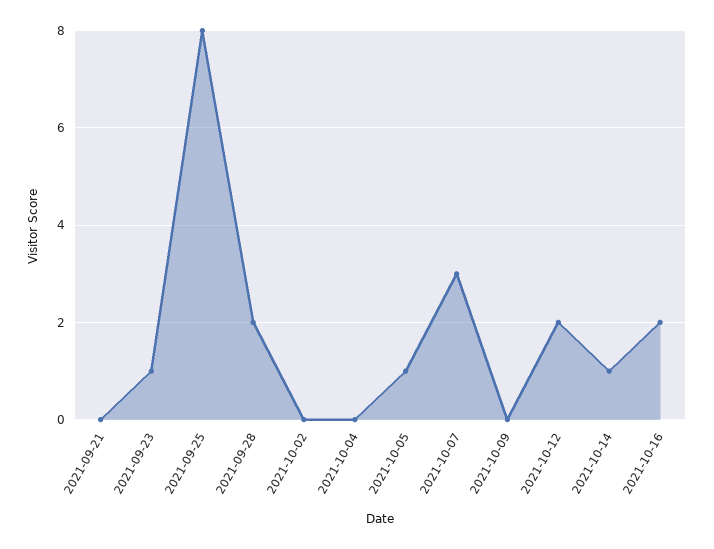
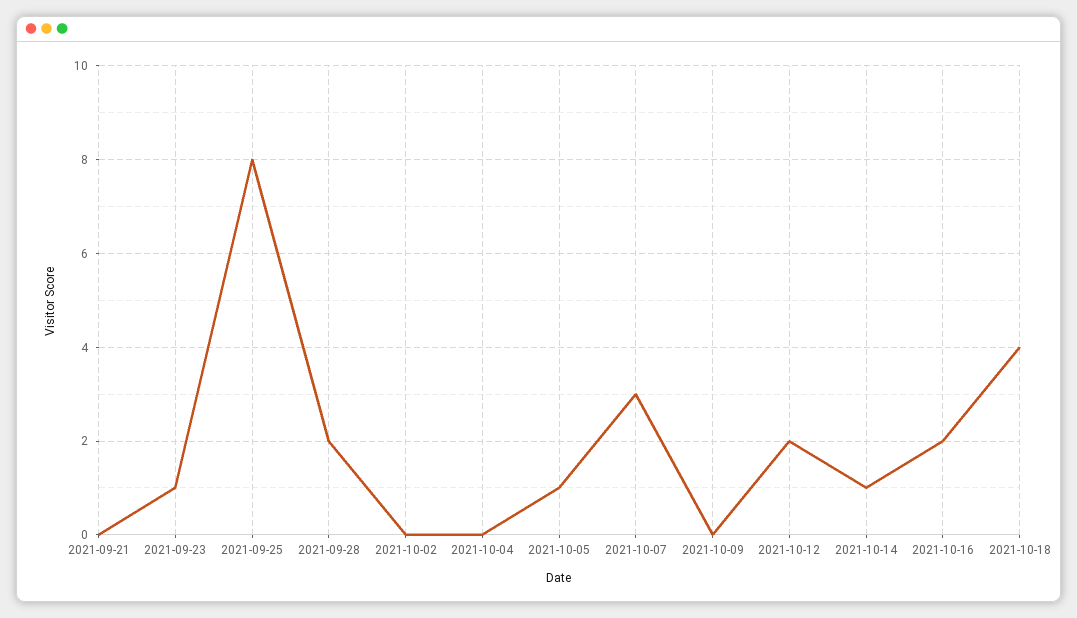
2021-10-18: none -> 4

